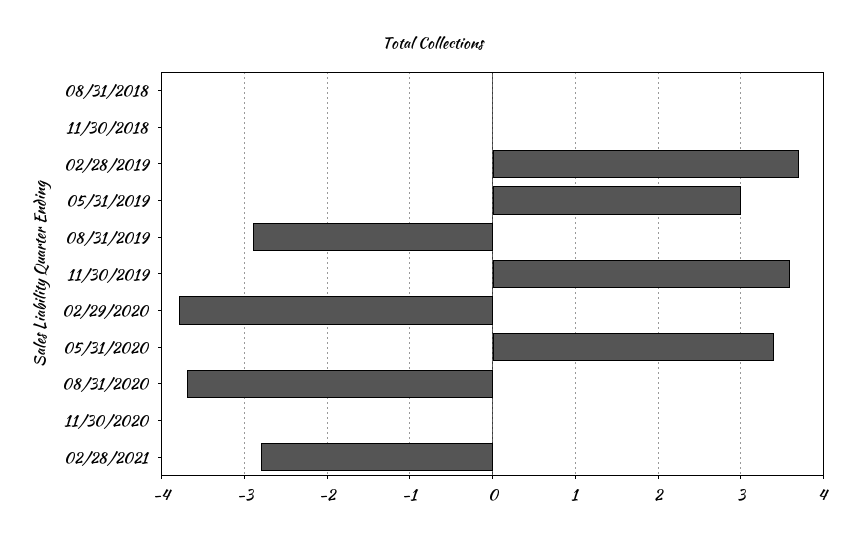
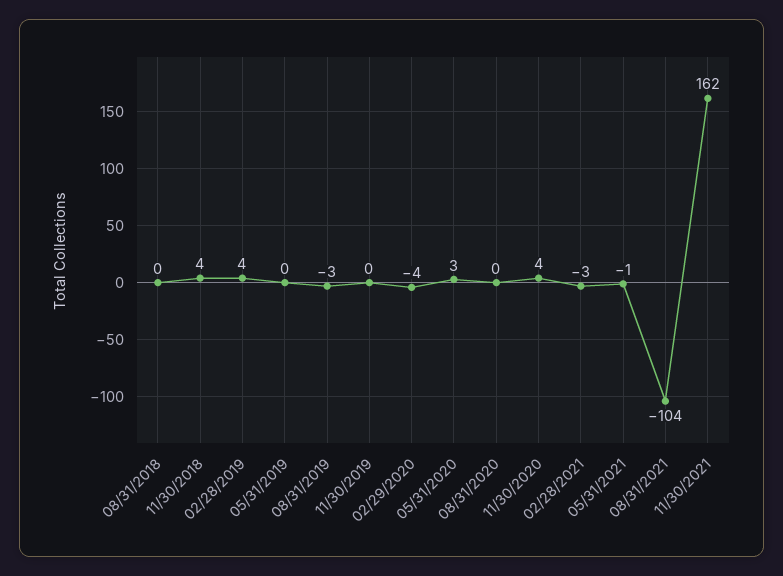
11/30/2018: 0 -> 4
05/31/2019: 3 -> 0
11/30/2019: 3.6 -> 0
08/31/2020: -3.7 -> 0
11/30/2020: 0 -> 4
05/31/2021: none -> -1
08/31/2021: none -> -104
11/30/2021: none -> 162

